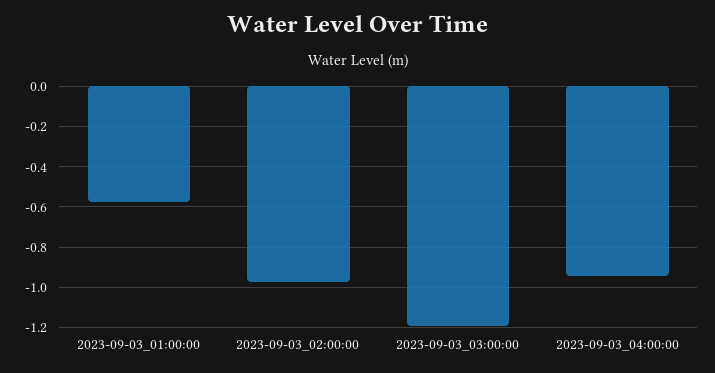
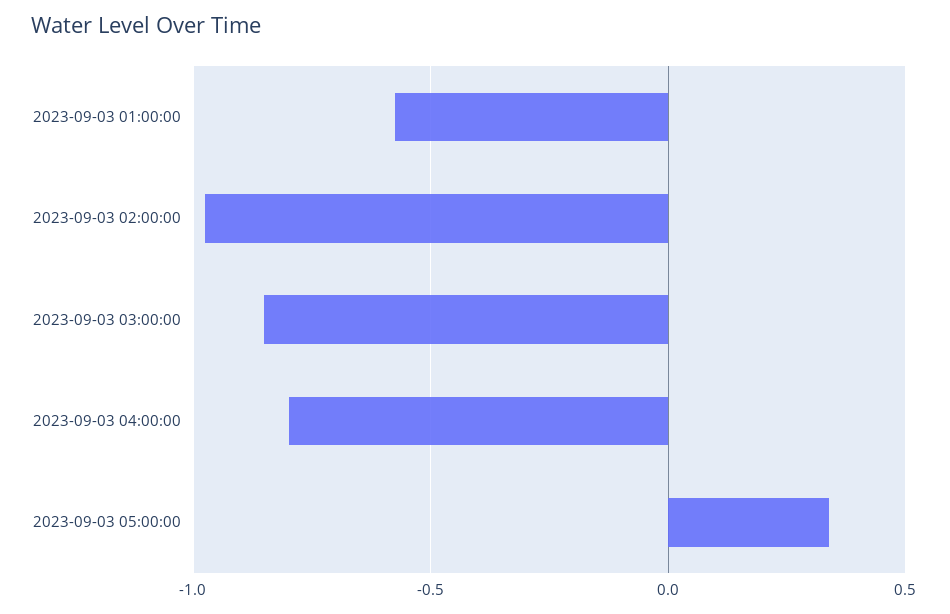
2023-09-03_03:00:00: -1.2 -> -0.85
2023-09-03_04:00:00: -0.95 -> -0.8
2023-09-03 05:00:00: none -> 0.35

